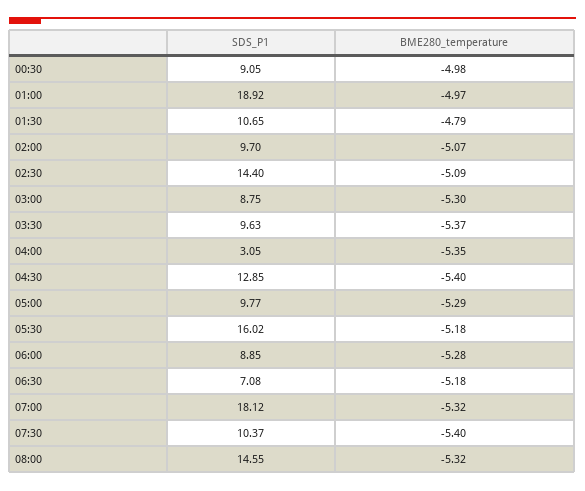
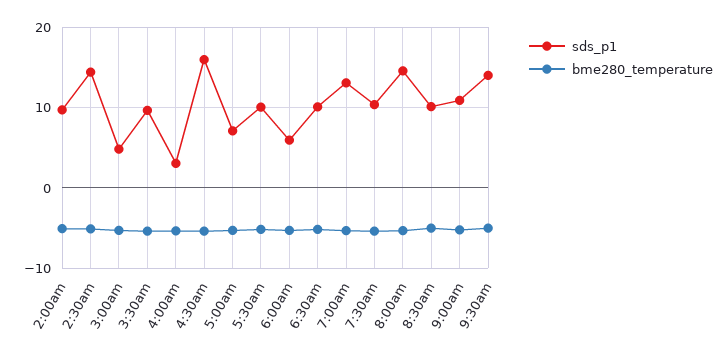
SDS_P1, 00:30: 9.05 -> none
BME280_temperature, 00:30: -4.98 -> none
SDS_P1, 01:00: 18.92 -> none
BME280_temperature, 01:00: -4.97 -> none
SDS_P1, 01:30: 10.65 -> none
BME280_temperature, 01:30: -4.79 -> none
SDS_P1, 03:00: 8.75 -> 5
SDS_P1, 04:30: 12.85 -> 16
SDS_P1, 05:00: 9.77 -> 7
SDS_P1, 05:30: 16.02 -> 10
SDS_P1, 06:00: 8.85 -> 6
SDS_P1, 06:30: 7.08 -> 10
SDS_P1, 07:00: 18.12 -> 13
SDS_P1, 8:30am: none -> 10
BME280_temperature, 8:30am: none -> -5
SDS_P1, 9:00am: none -> 11
BME280_temperature, 9:00am: none -> -5
SDS_P1, 9:30am: none -> 14
BME280_temperature, 9:30am: none -> -5

